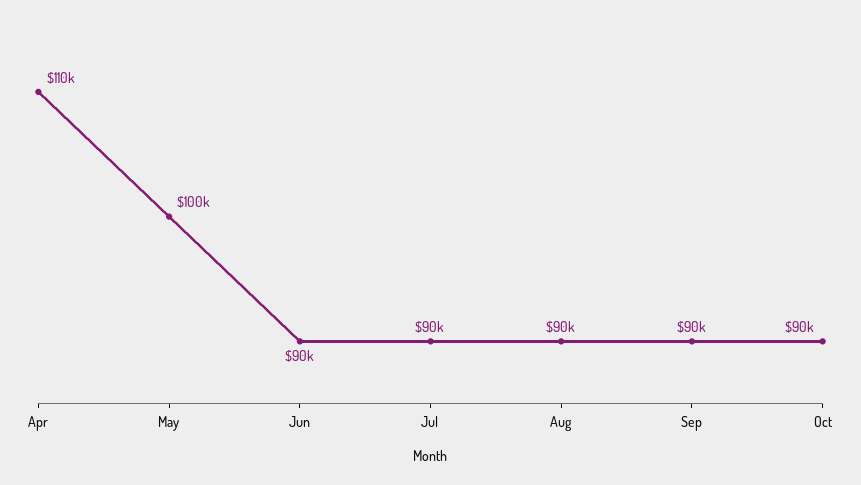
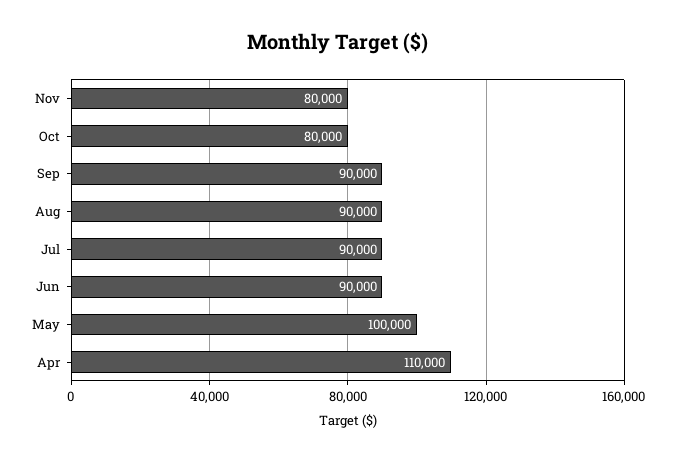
Oct: 90000 -> 80000
Nov: none -> 80000

